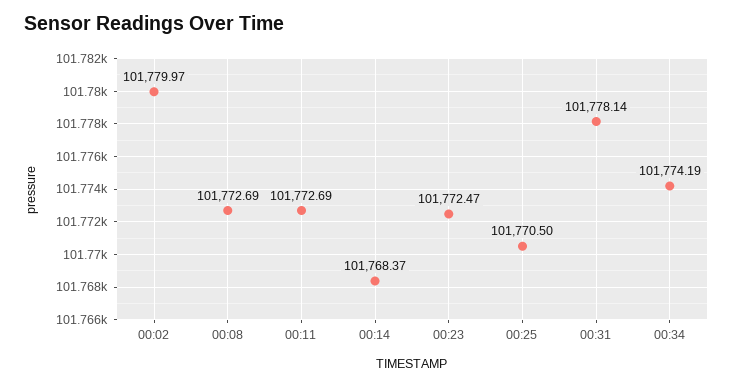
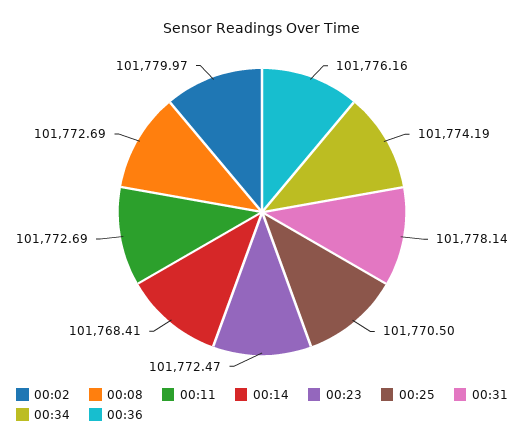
00:14: 101768.37 -> 101768.41
00:36: none -> 101776.16

